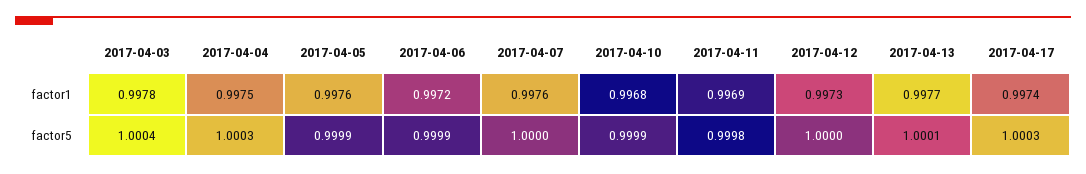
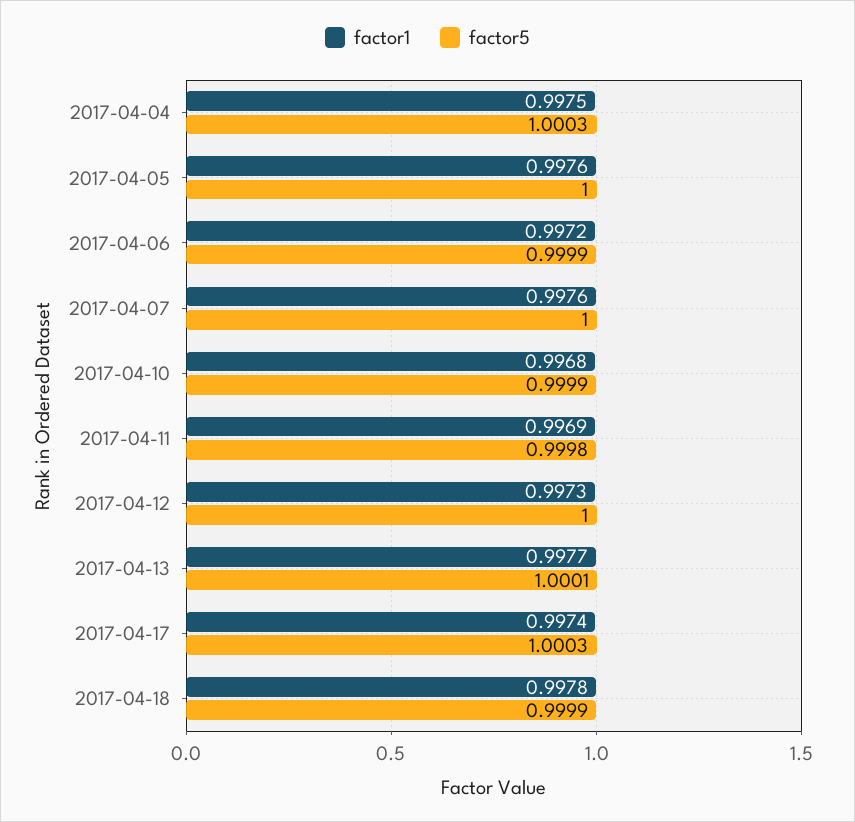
factor1, 2017-04-03: 0.9978 -> none
factor5, 2017-04-03: 1.0004 -> none
factor5, 2017-04-05: 0.9999 -> 1
factor1, 2017-04-18: none -> 0.9978
factor5, 2017-04-18: none -> 0.9999

